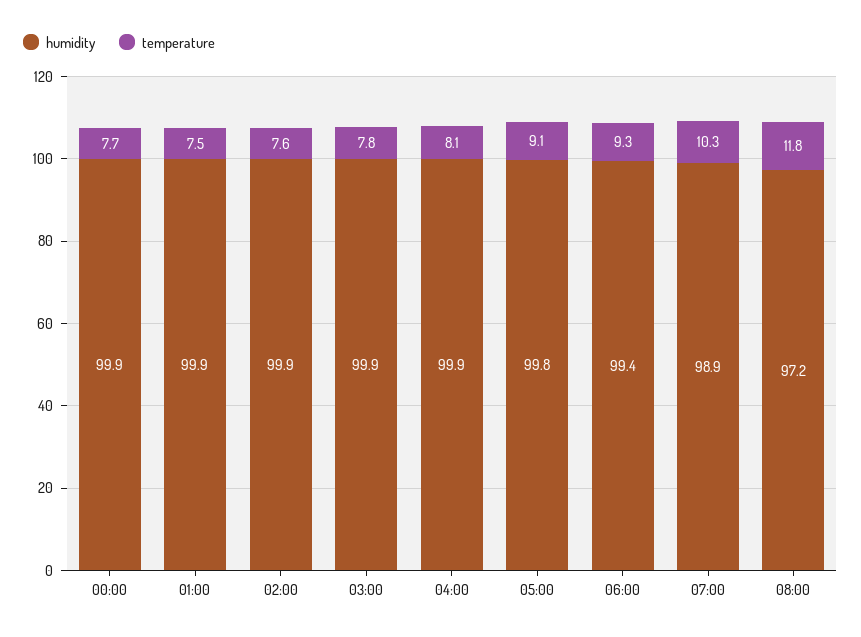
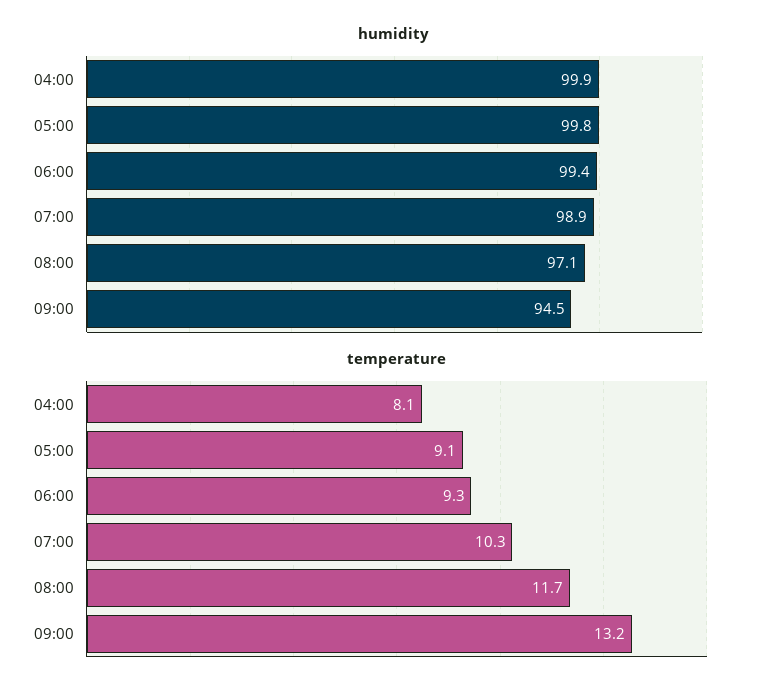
humidity, 00:00: 99.9 -> none
temperature, 00:00: 7.7 -> none
humidity, 01:00: 99.9 -> none
temperature, 01:00: 7.5 -> none
humidity, 02:00: 99.9 -> none
temperature, 02:00: 7.6 -> none
humidity, 03:00: 99.9 -> none
temperature, 03:00: 7.8 -> none
humidity, 08:00: 97.2 -> 97.1
temperature, 08:00: 11.8 -> 11.7
humidity, 09:00: none -> 94.5
temperature, 09:00: none -> 13.2

